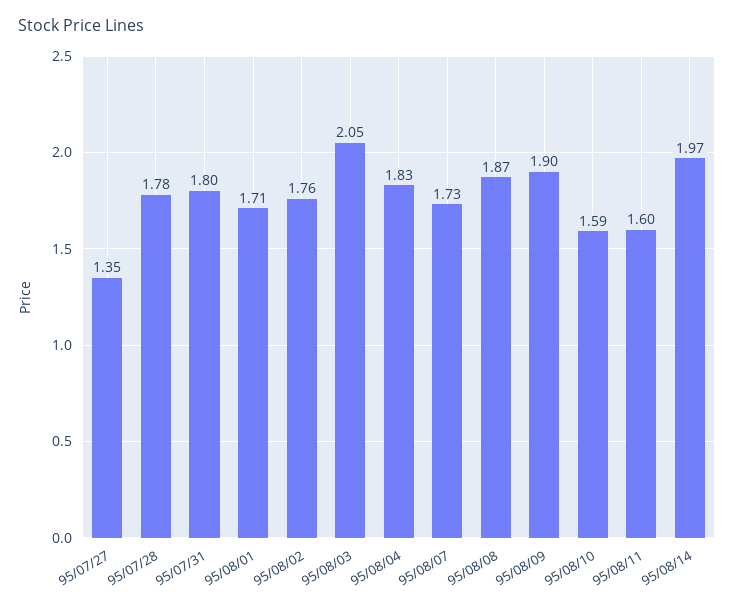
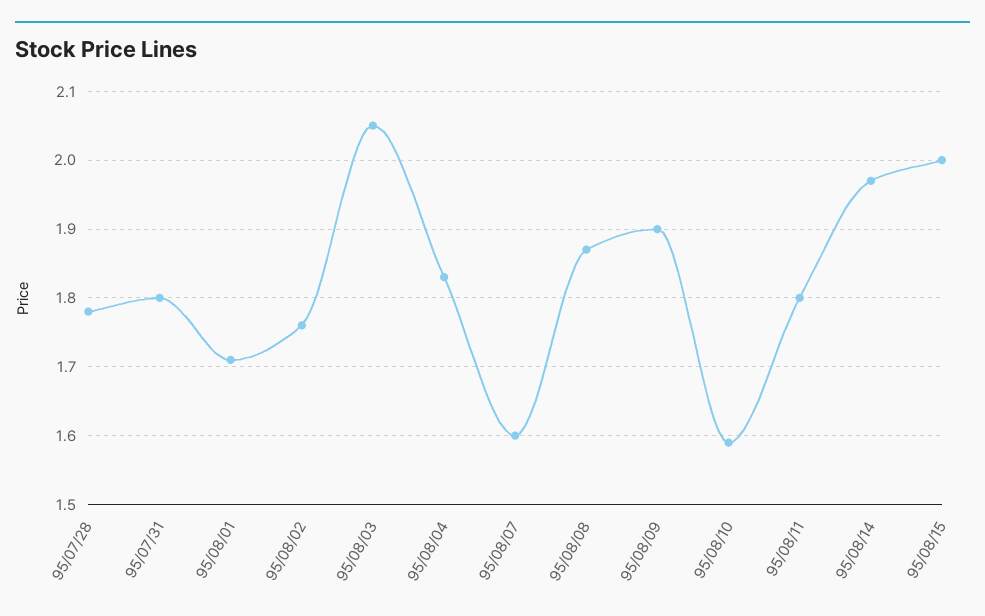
95/07/27: 1.35 -> none
95/08/07: 1.73 -> 1.6
95/08/11: 1.6 -> 1.8
95/08/15: none -> 2

